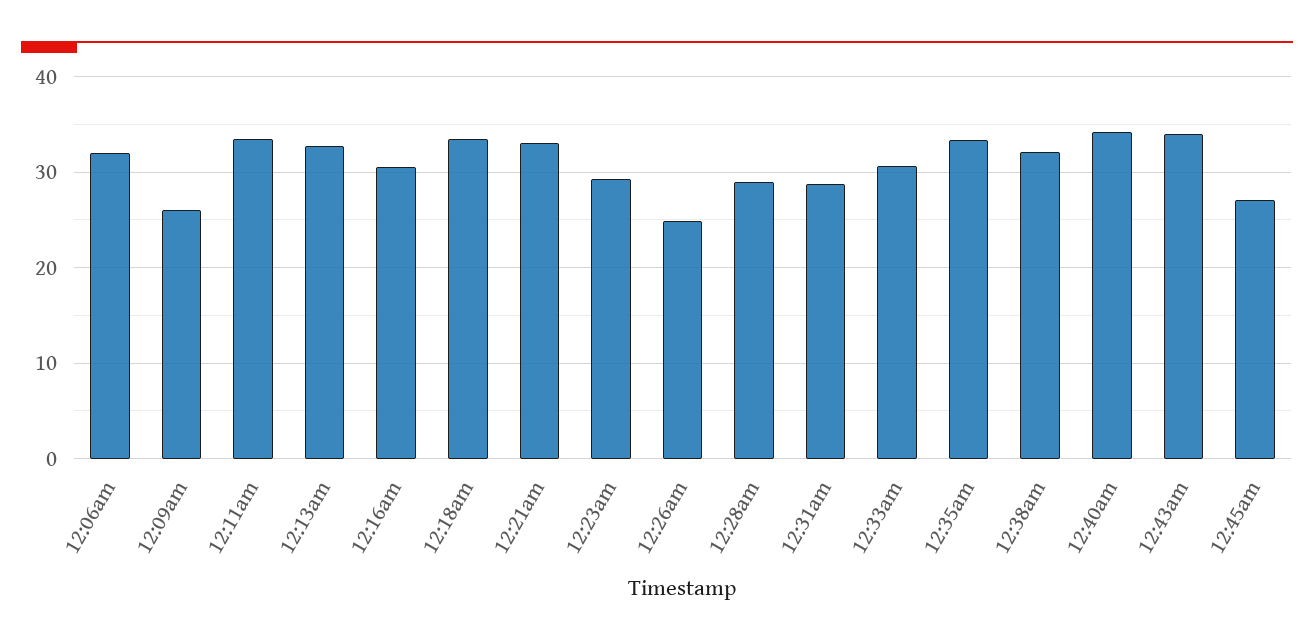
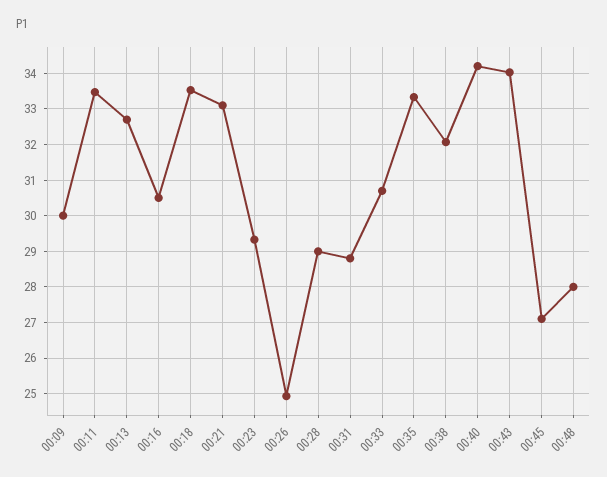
12:06am: 32 -> none
12:09am: 26 -> 30
00:48: none -> 28

